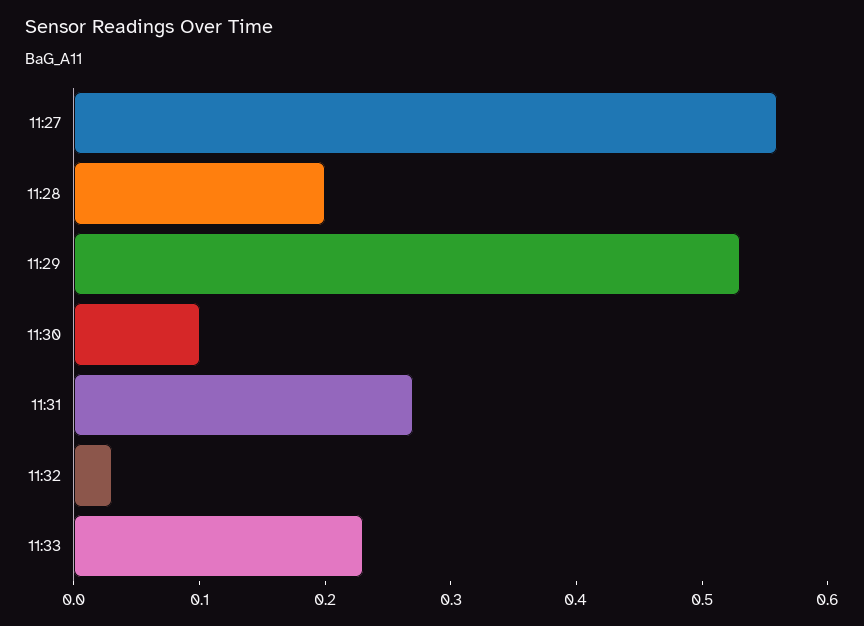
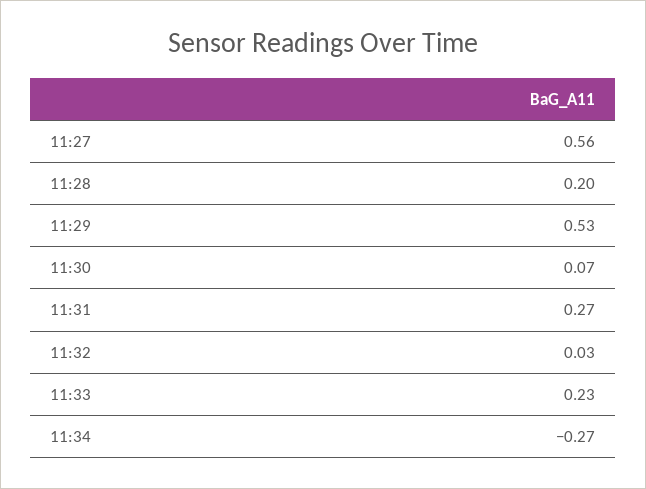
11:30: 0.1 -> 0.07
11:34: none -> -0.27

